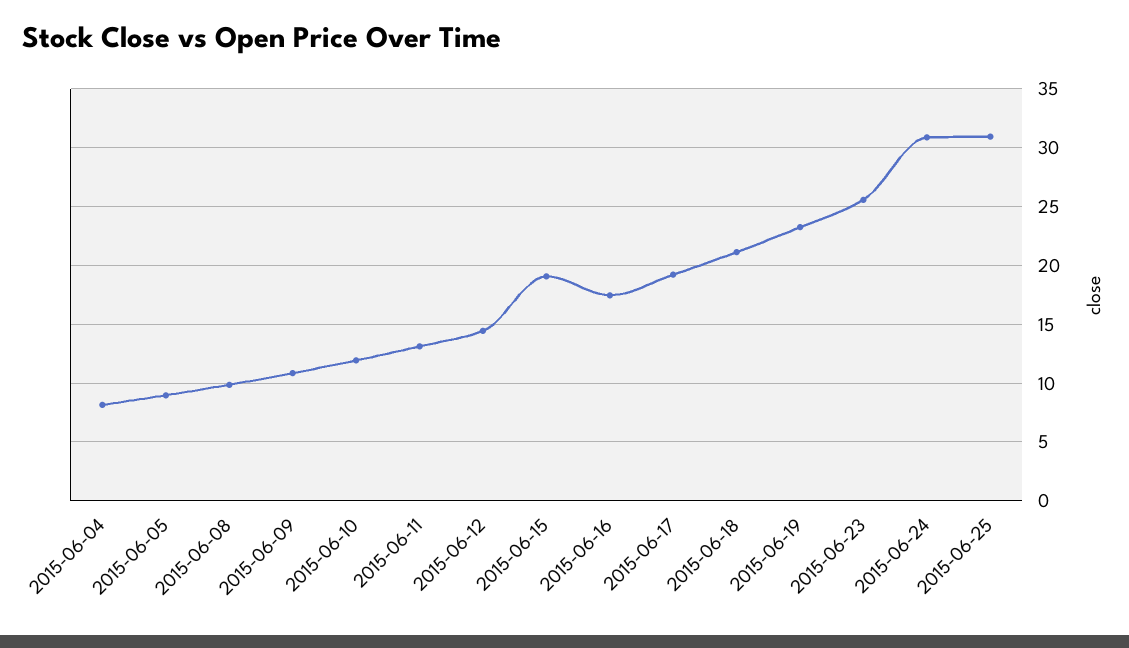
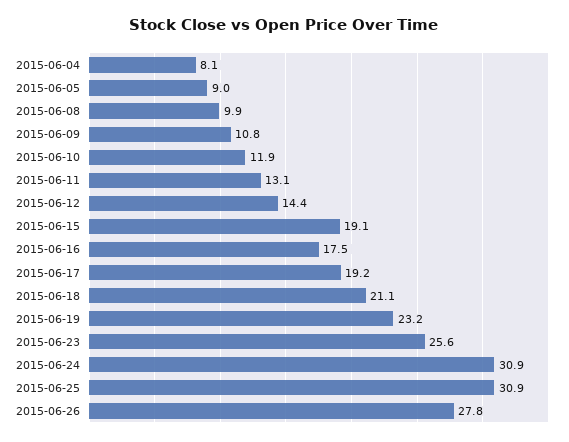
2015-06-26: none -> 27.8

